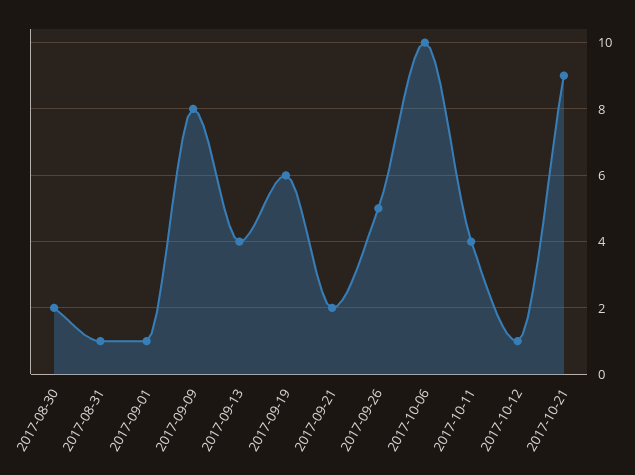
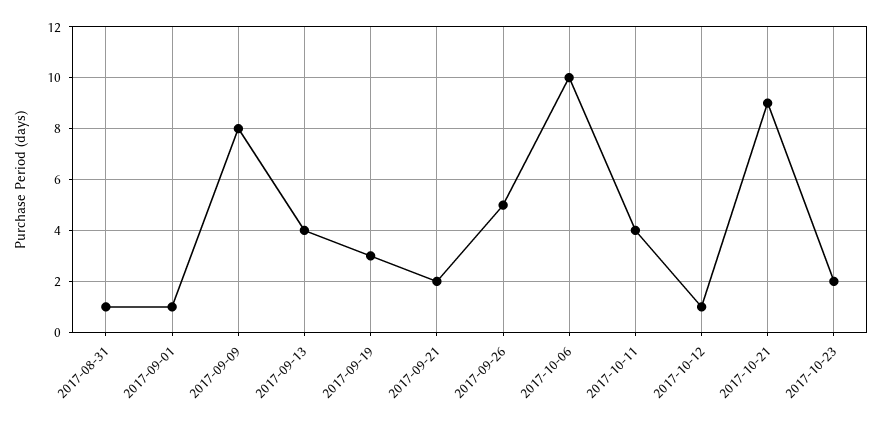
2017-08-30: 2 -> none
2017-09-19: 6 -> 3
2017-10-23: none -> 2

